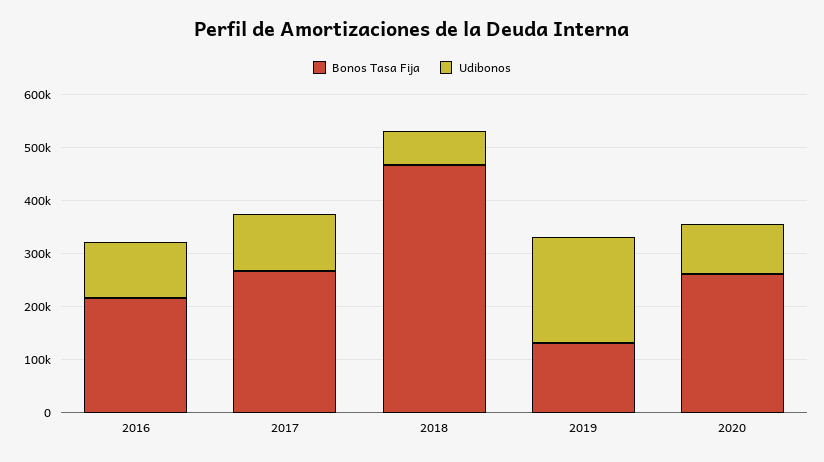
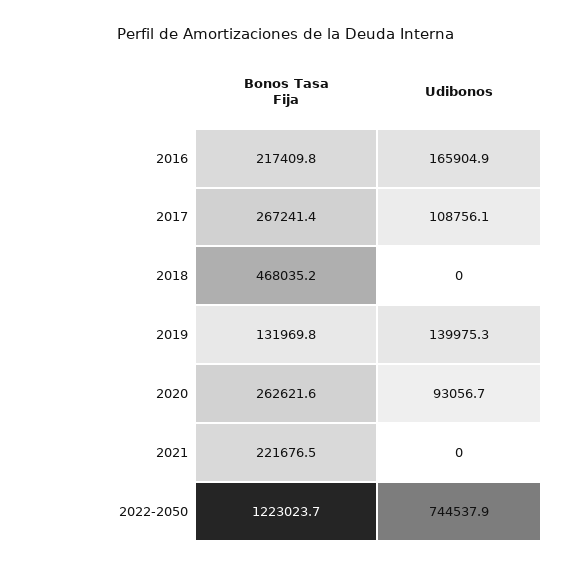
Udibonos, 2016: 100000 -> 165904.9
Udibonos, 2018: 60000 -> 0
Udibonos, 2019: 200000 -> 139975.3
Bonos Tasa Fija, 2021: none -> 221676.5
Udibonos, 2021: none -> 0
Bonos Tasa Fija, 2022-2050: none -> 1223023.7
Udibonos, 2022-2050: none -> 744537.9

